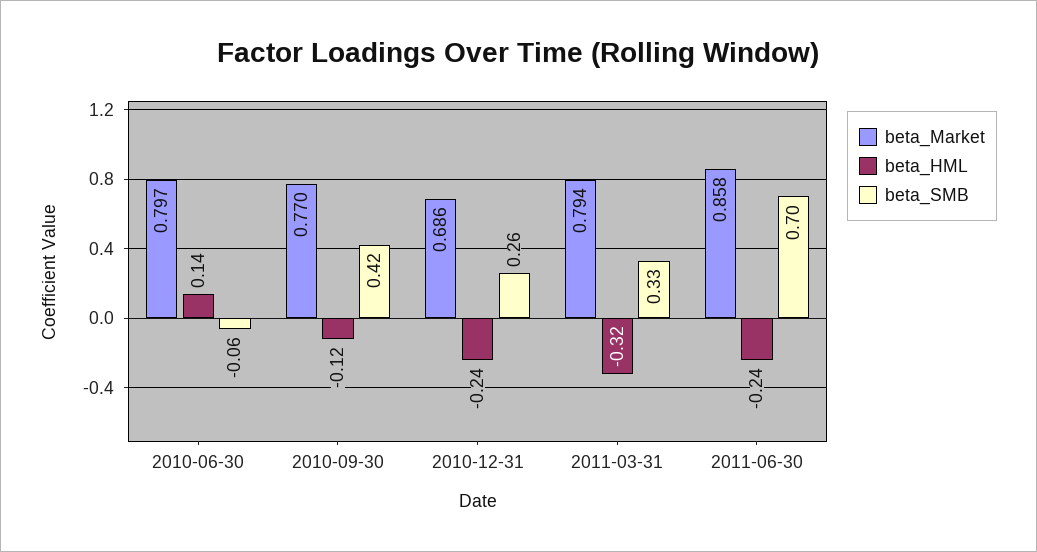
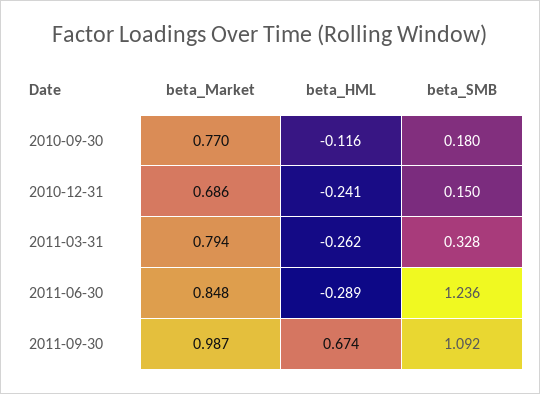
beta_Market, 2010-06-30: 0.797 -> none
beta_HML, 2010-06-30: 0.14 -> none
beta_SMB, 2010-06-30: -0.06 -> none
beta_SMB, 2010-09-30: 0.42 -> 0.18
beta_SMB, 2010-12-31: 0.26 -> 0.15
beta_HML, 2011-03-31: -0.32 -> -0.262
beta_Market, 2011-06-30: 0.858 -> 0.848
beta_HML, 2011-06-30: -0.24 -> -0.289
beta_SMB, 2011-06-30: 0.7 -> 1.236
beta_Market, 2011-09-30: none -> 0.987
beta_HML, 2011-09-30: none -> 0.674
beta_SMB, 2011-09-30: none -> 1.092

